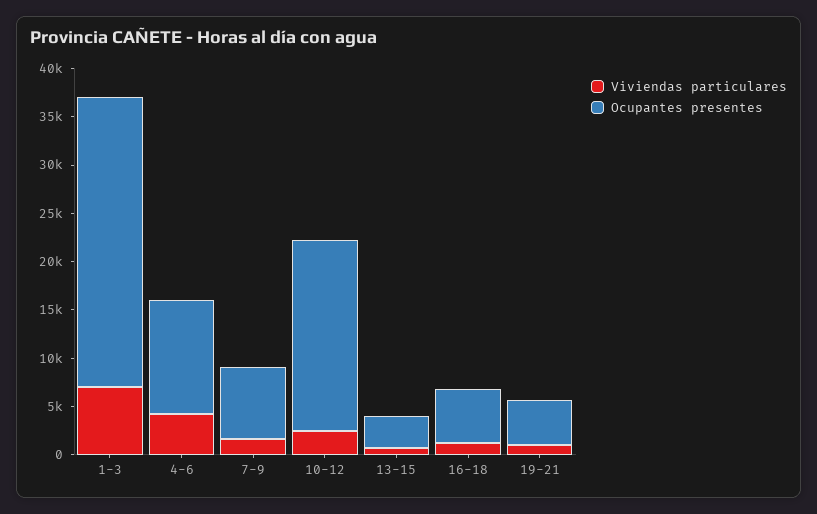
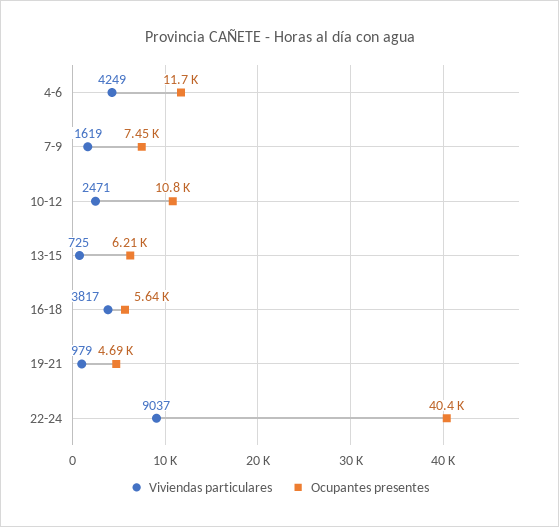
Viviendas particulares, 1-3: 7000 -> none
Ocupantes presentes, 1-3: 30000 -> none
Ocupantes presentes, 10-12: 20000 -> 10800
Ocupantes presentes, 13-15: 3000 -> 6210
Viviendas particulares, 16-18: 1000 -> 3817
Viviendas particulares, 22-24: none -> 9037
Ocupantes presentes, 22-24: none -> 40400

